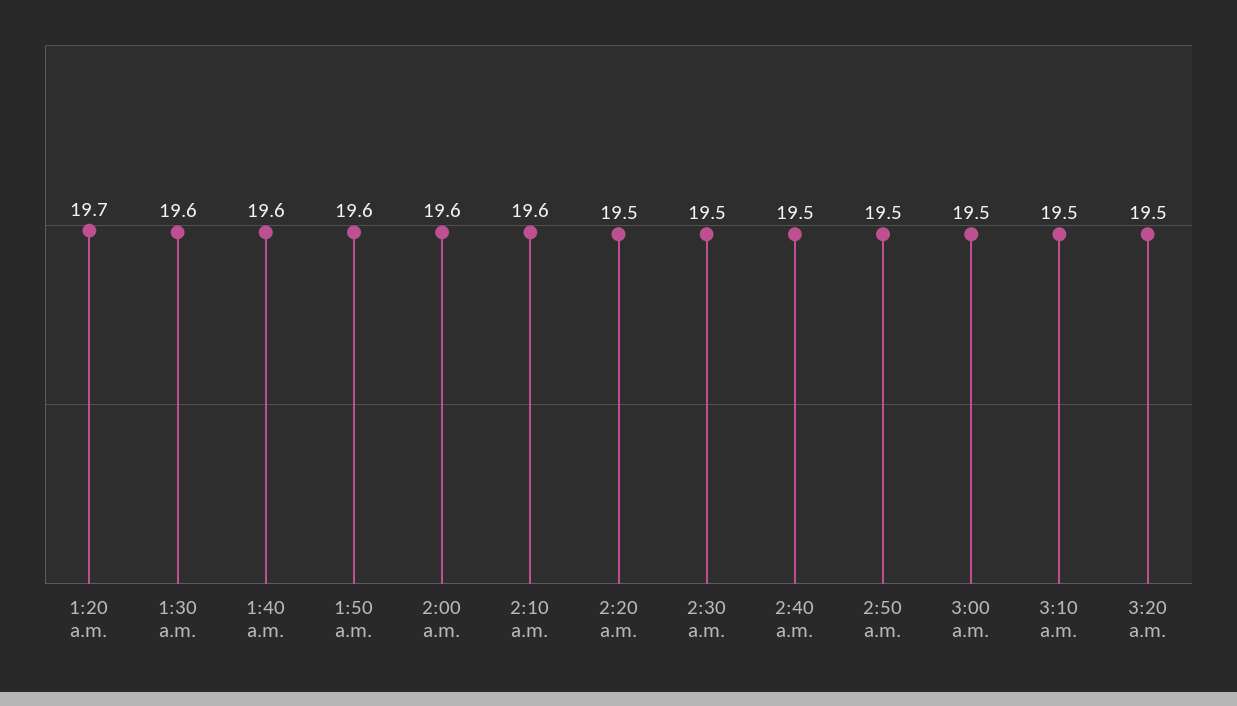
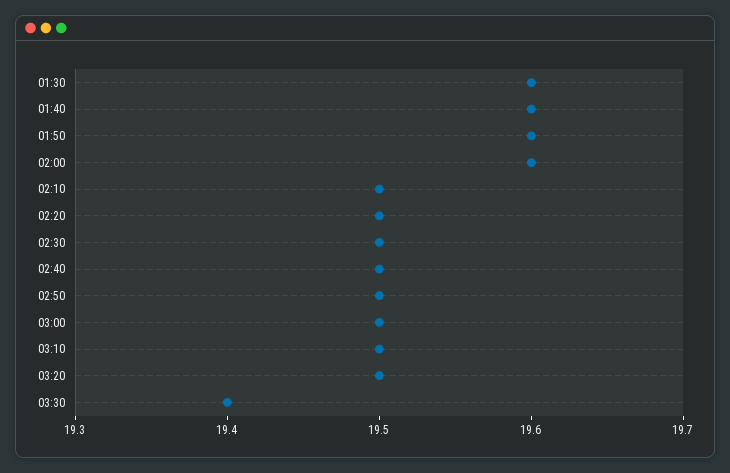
1:20 a.m.: 19.7 -> none
2:10 a.m.: 19.6 -> 19.5
03:30: none -> 19.4

